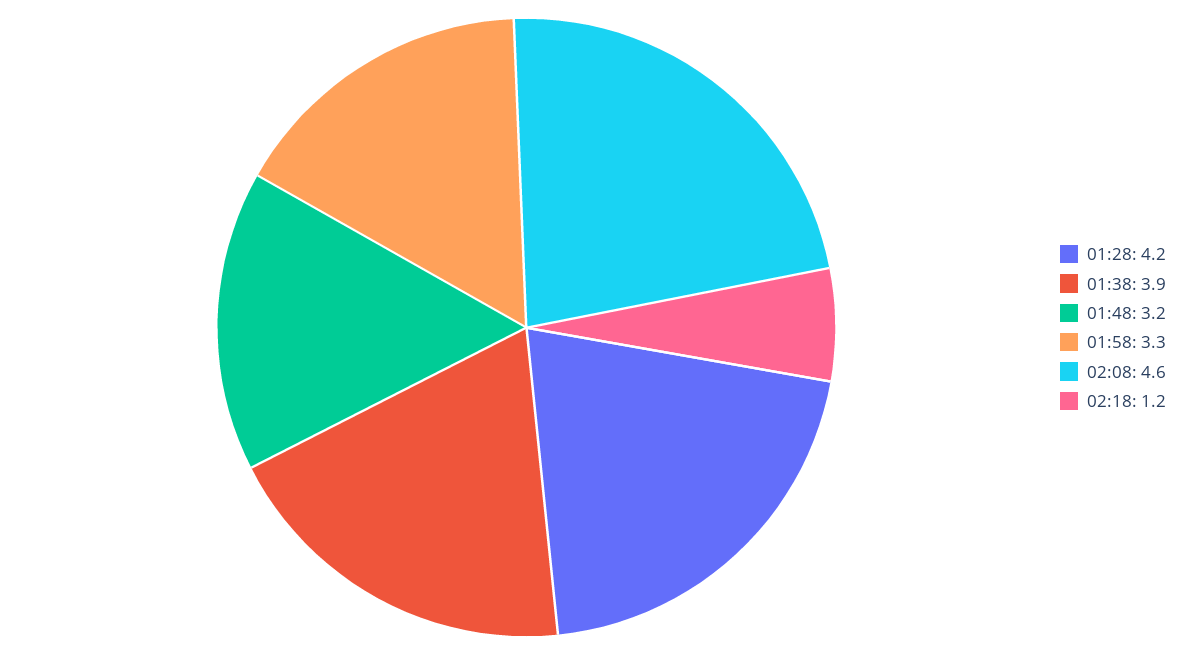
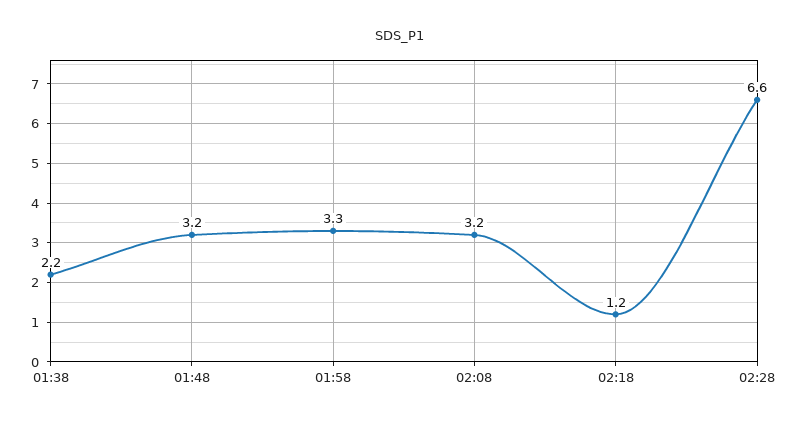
01:28: 4.2 -> none
01:38: 3.9 -> 2.2
02:08: 4.6 -> 3.2
02:28: none -> 6.6

